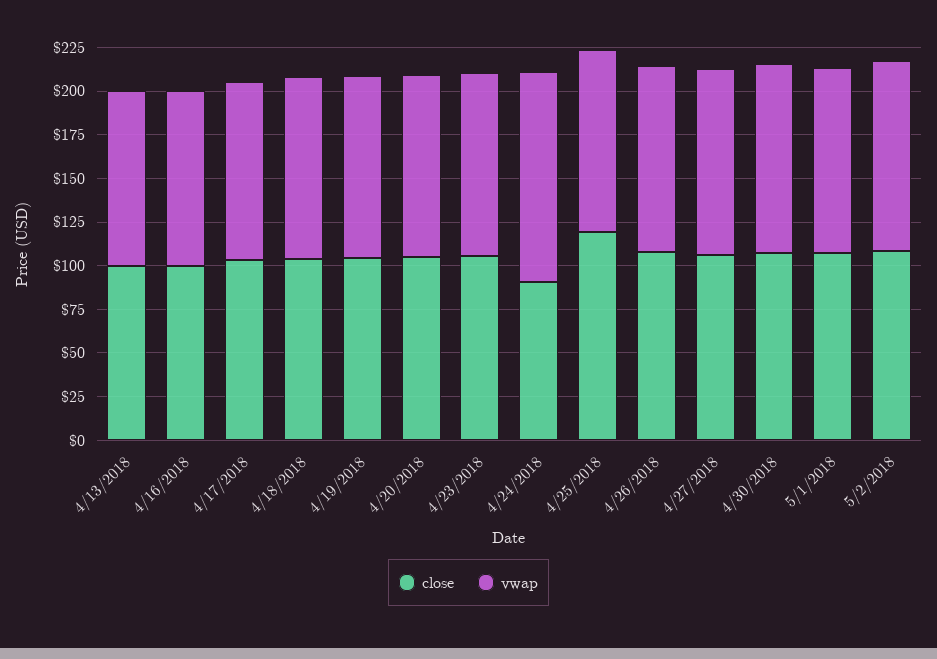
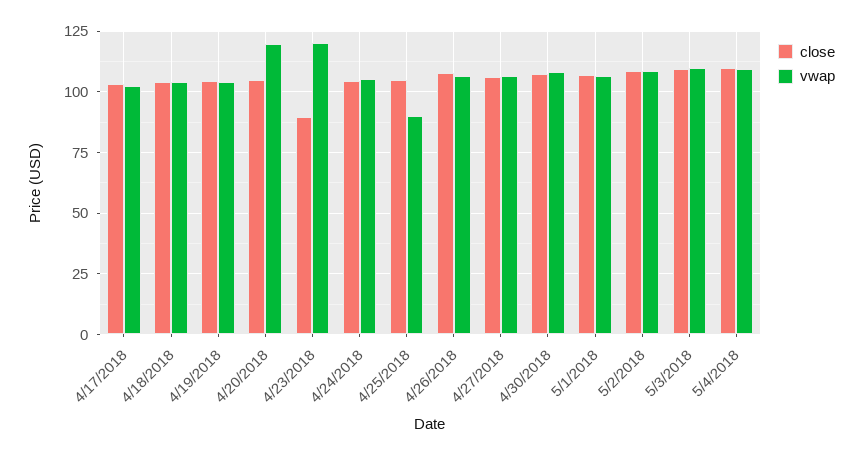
close, 4/13/2018: 100 -> none
vwap, 4/13/2018: 100 -> none
close, 4/16/2018: 100 -> none
vwap, 4/16/2018: 100 -> none
vwap, 4/20/2018: 105 -> 120
close, 4/23/2018: 105 -> 90
vwap, 4/23/2018: 105 -> 120
close, 4/24/2018: 90 -> 105
vwap, 4/24/2018: 120 -> 105
close, 4/25/2018: 120 -> 105
vwap, 4/25/2018: 105 -> 90
close, 5/3/2018: none -> 110
vwap, 5/3/2018: none -> 110
close, 5/4/2018: none -> 110
vwap, 5/4/2018: none -> 110

